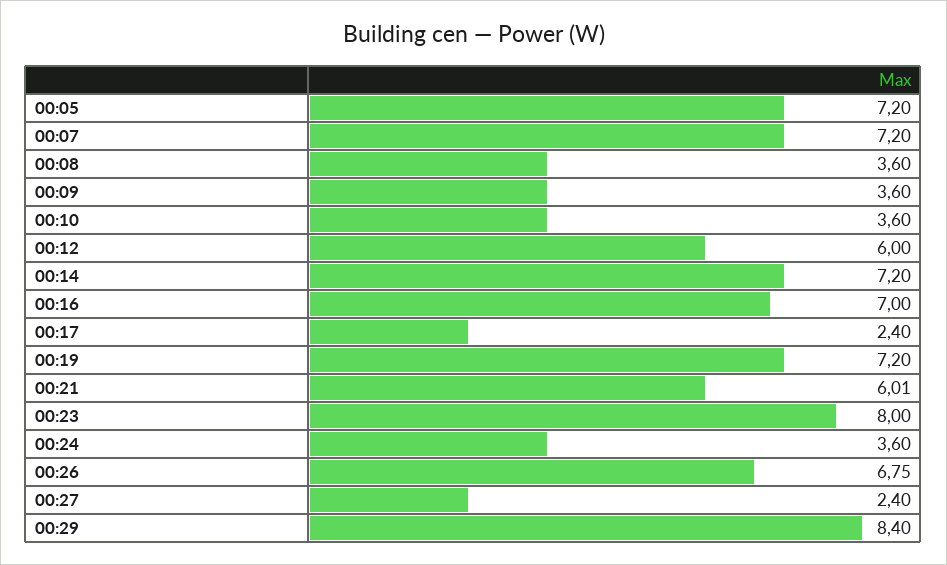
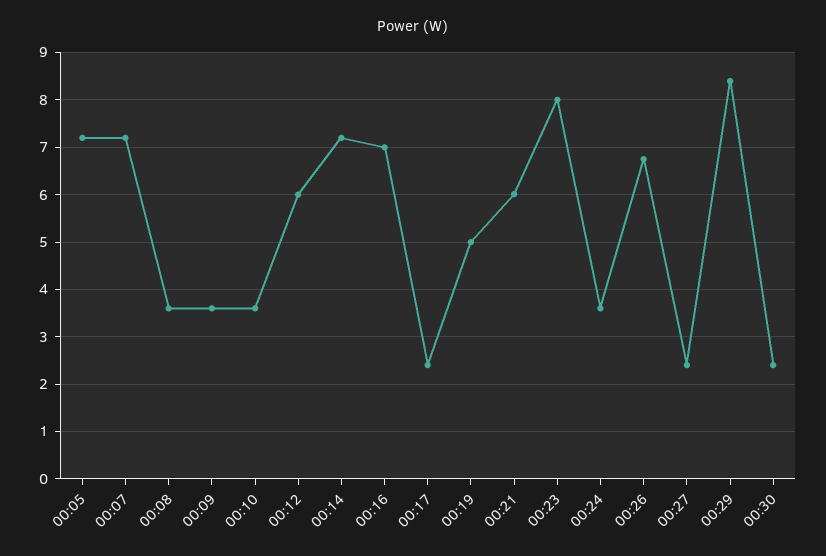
00:19: 7.2 -> 5
00:30: none -> 2.4

